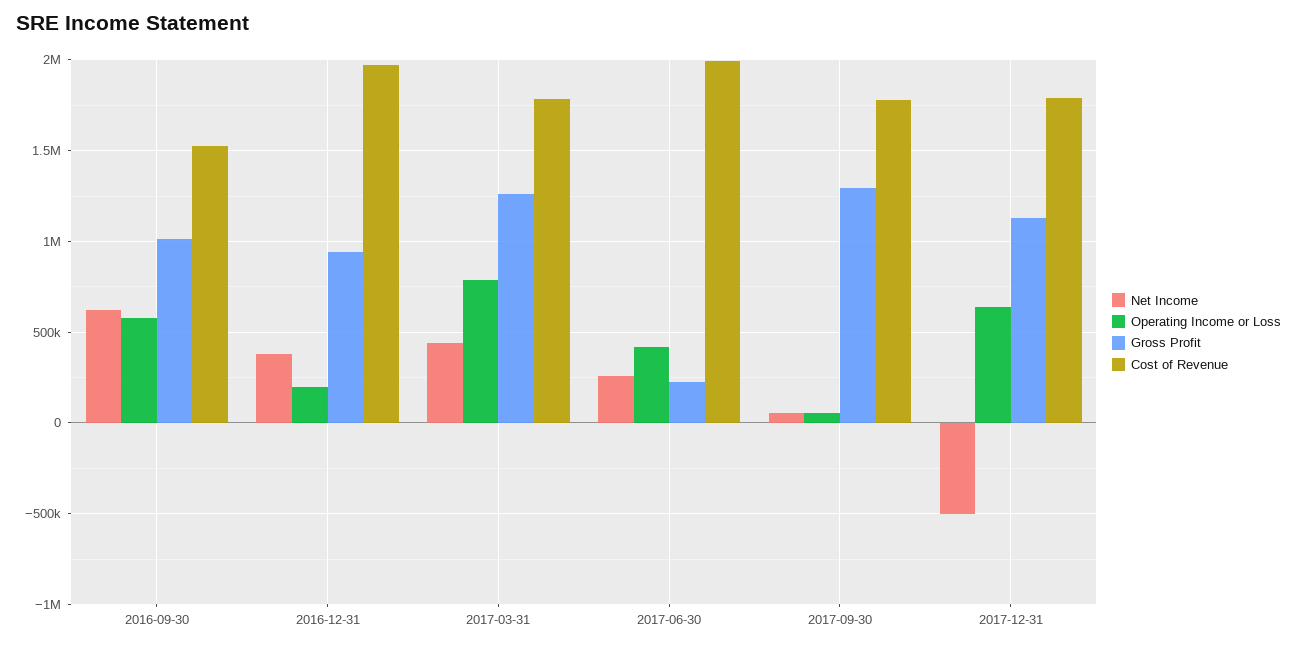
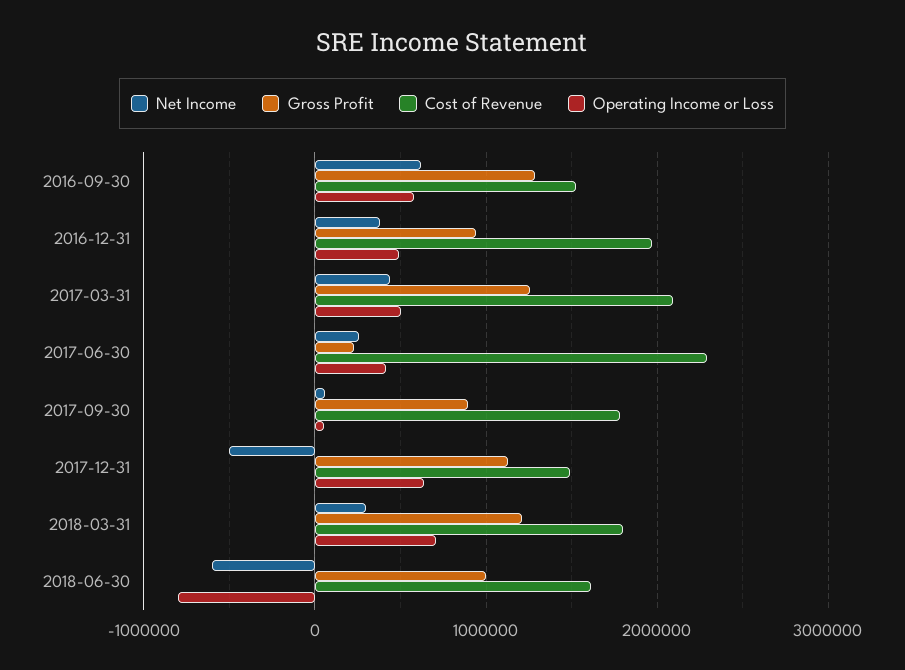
Gross Profit, 2016-09-30: 1000000 -> 1300000
Operating Income or Loss, 2016-12-31: 200000 -> 500000
Operating Income or Loss, 2017-03-31: 800000 -> 500000
Cost of Revenue, 2017-03-31: 1800000 -> 2100000
Cost of Revenue, 2017-06-30: 2000000 -> 2300000
Gross Profit, 2017-09-30: 1300000 -> 900000
Cost of Revenue, 2017-12-31: 1800000 -> 1500000
Net Income, 2018-03-31: none -> 300000
Gross Profit, 2018-03-31: none -> 1200000
Cost of Revenue, 2018-03-31: none -> 1800000
Operating Income or Loss, 2018-03-31: none -> 700000
Net Income, 2018-06-30: none -> -600000
Gross Profit, 2018-06-30: none -> 1000000
Cost of Revenue, 2018-06-30: none -> 1600000
Operating Income or Loss, 2018-06-30: none -> -800000

